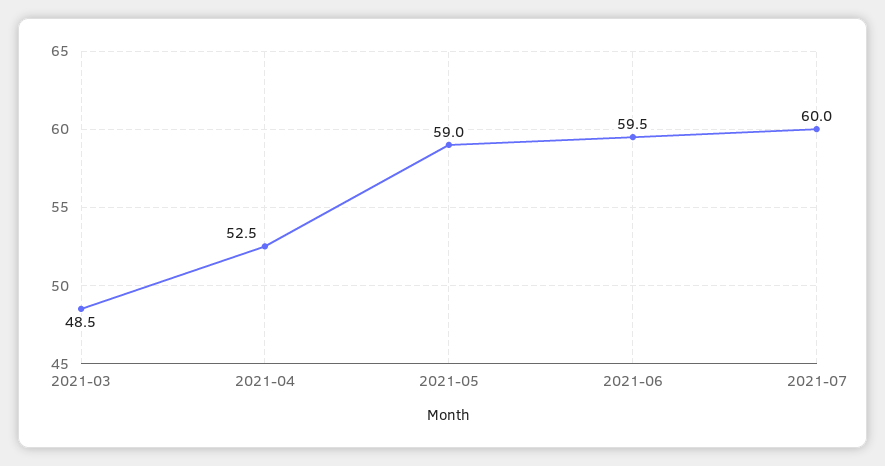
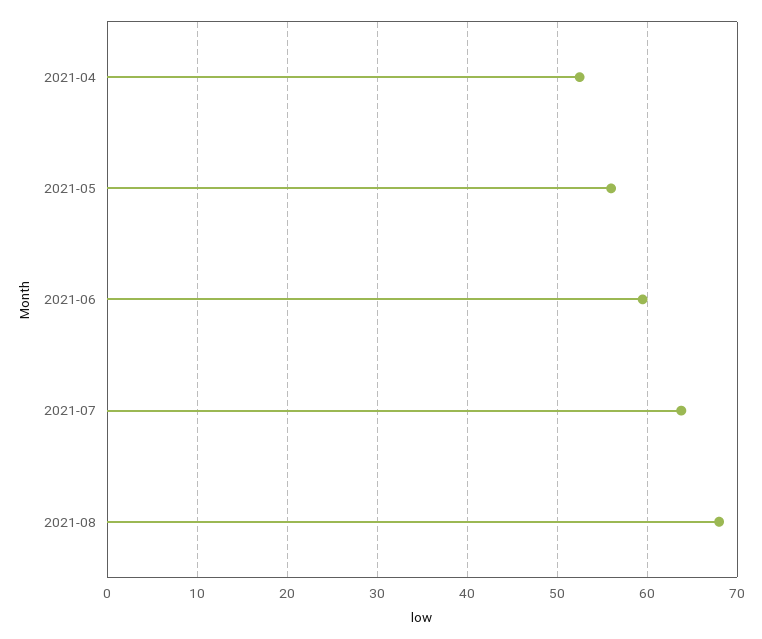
2021-03: 48.5 -> none
2021-05: 59 -> 56
2021-07: 60 -> 64
2021-08: none -> 68

